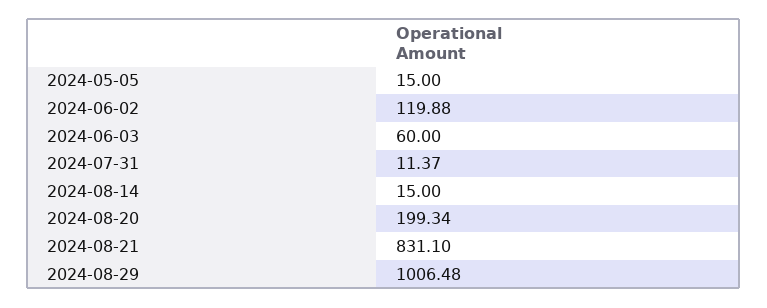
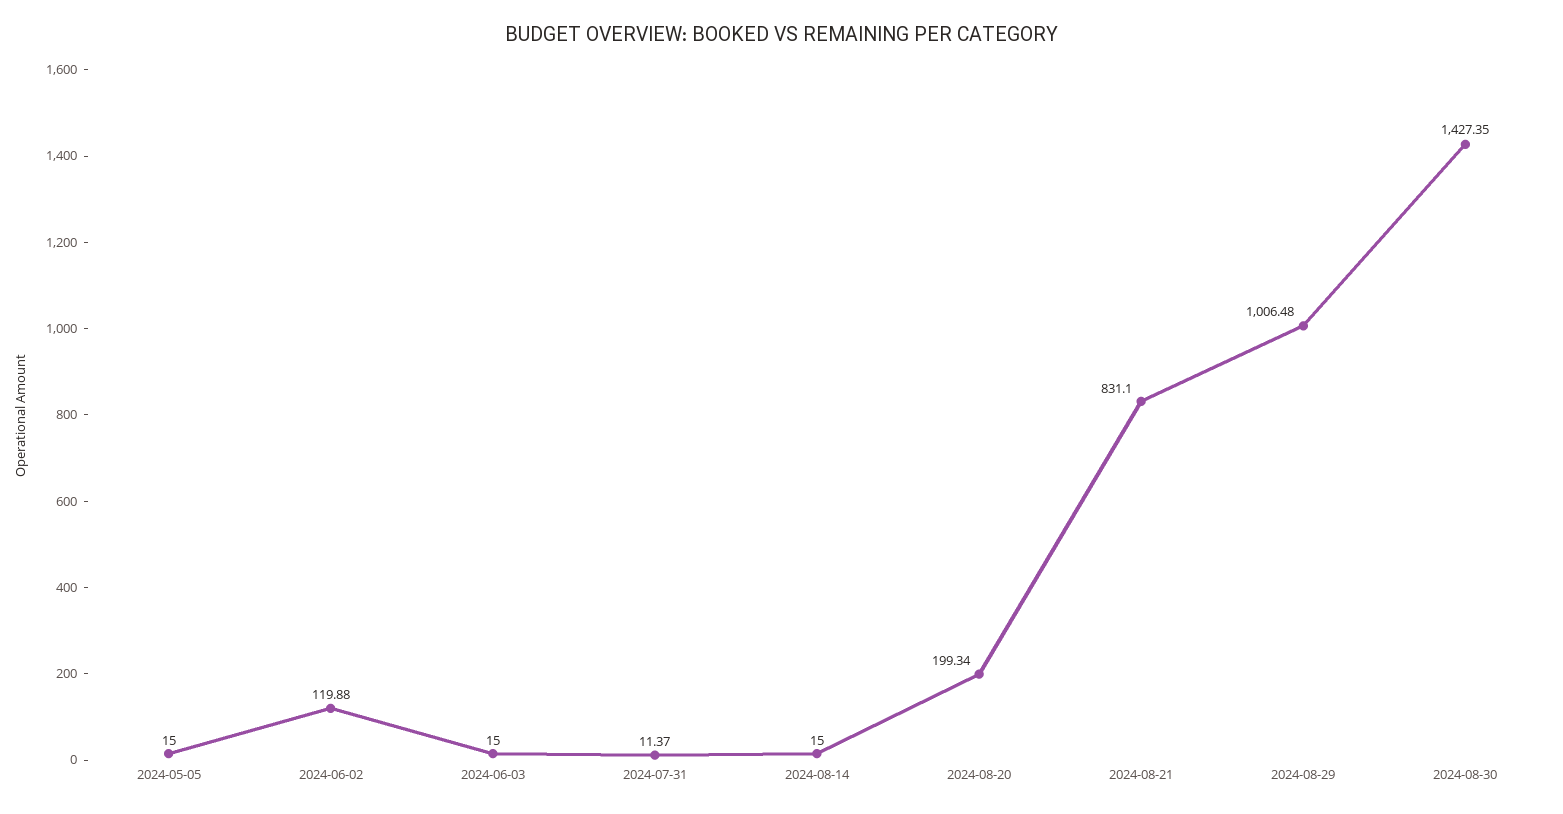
2024-06-03: 60 -> 15
2024-08-30: none -> 1427.35

